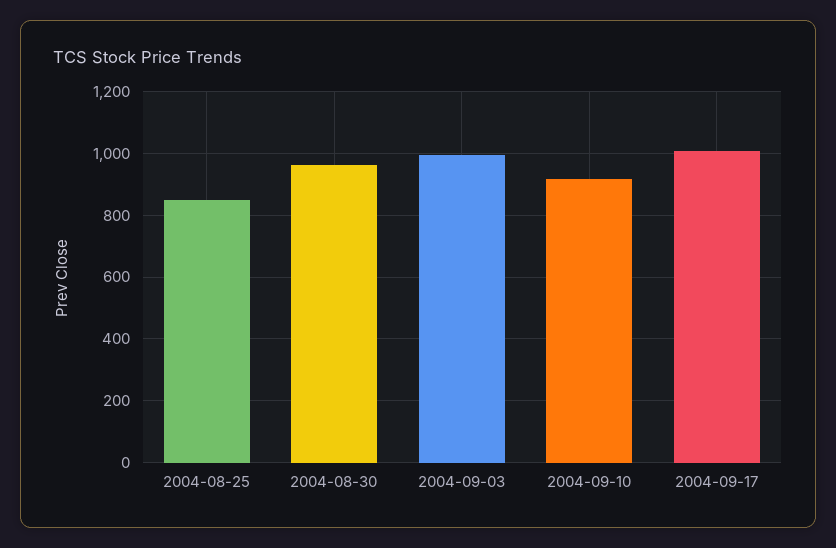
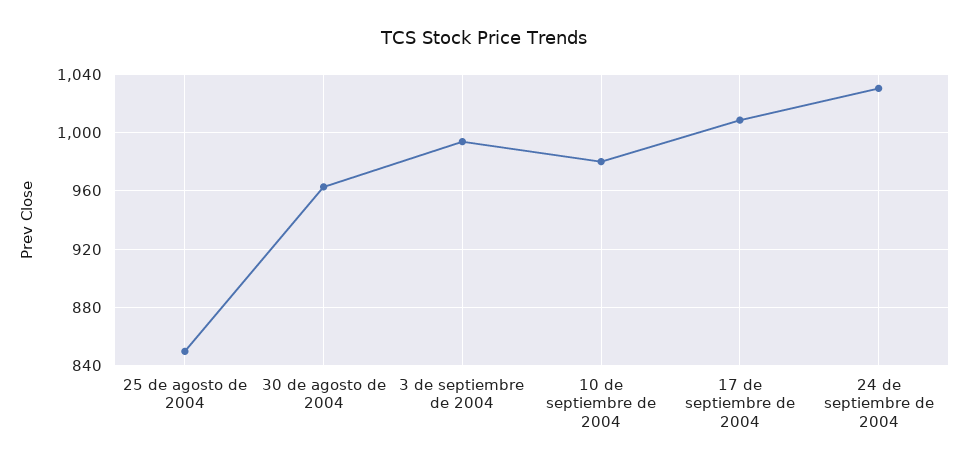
2004-09-10: 920 -> 980
24 de septiembre de 2004: none -> 1030

